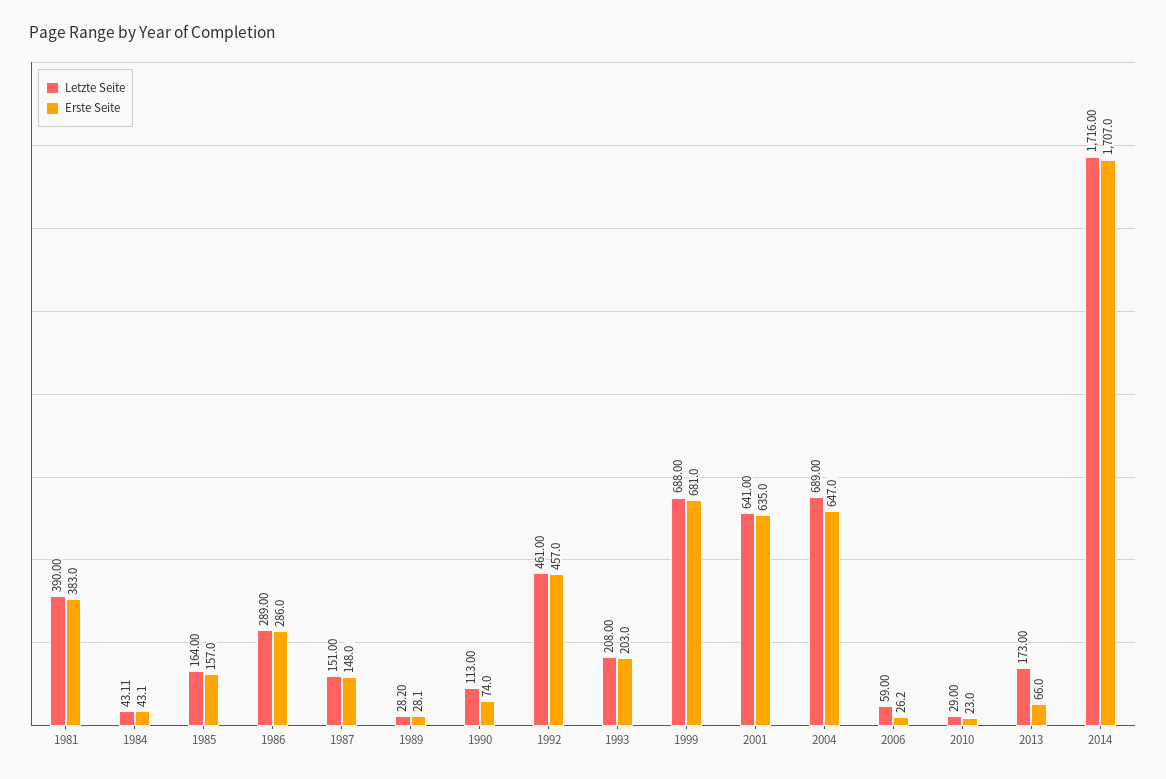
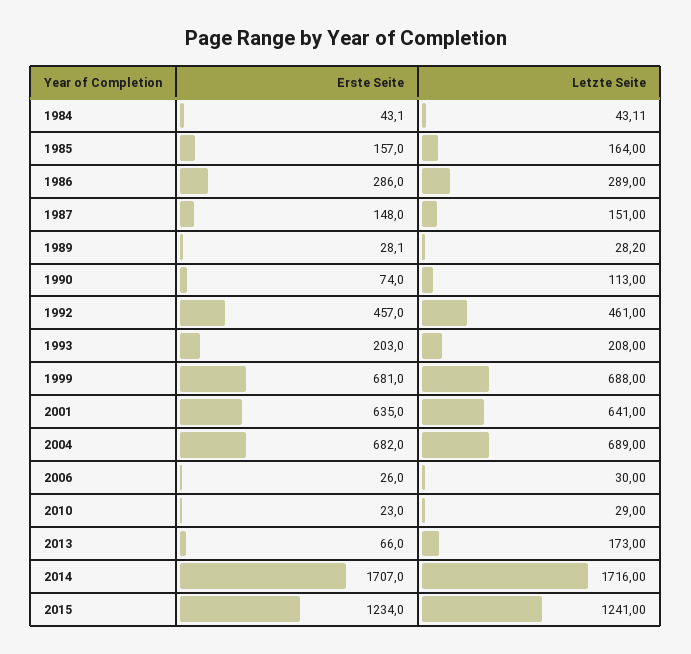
Letzte Seite, 1981: 390 -> none
Erste Seite, 1981: 383 -> none
Erste Seite, 2004: 647 -> 682
Letzte Seite, 2006: 59 -> 30
Erste Seite, 2006: 26.2 -> 26
Erste Seite, 2015: none -> 1234
Letzte Seite, 2015: none -> 1241

